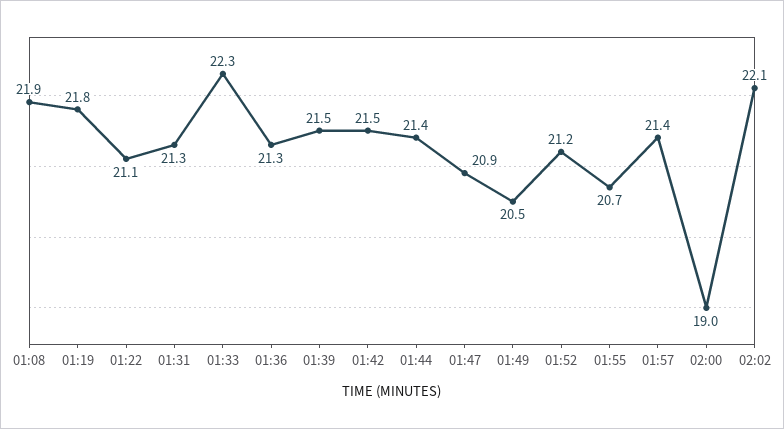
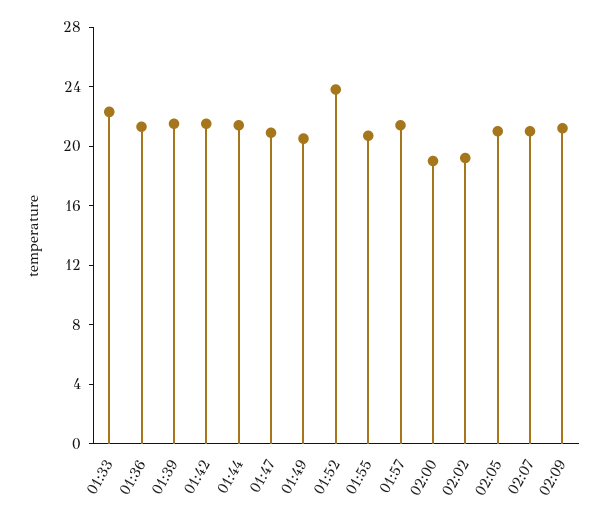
01:08: 21.9 -> none
01:19: 21.8 -> none
01:22: 21.1 -> none
01:31: 21.3 -> none
01:52: 21.2 -> 24
02:02: 22.1 -> 19
02:05: none -> 21
02:07: none -> 21
02:09: none -> 21

